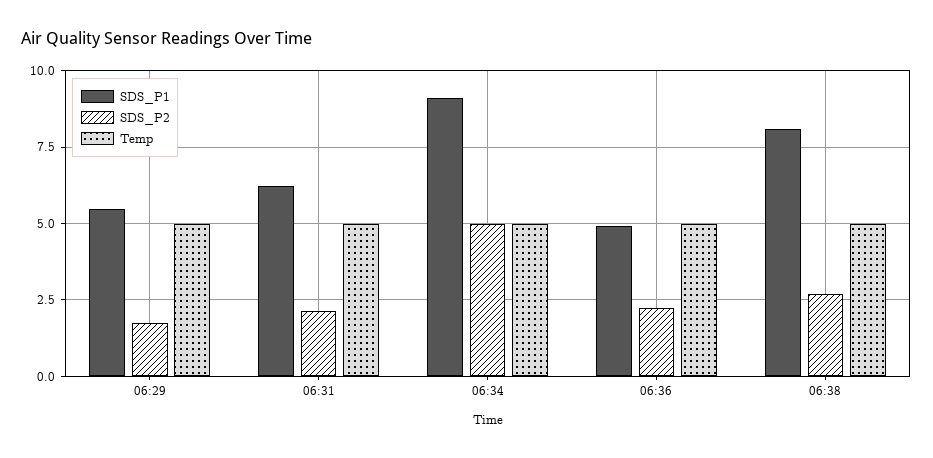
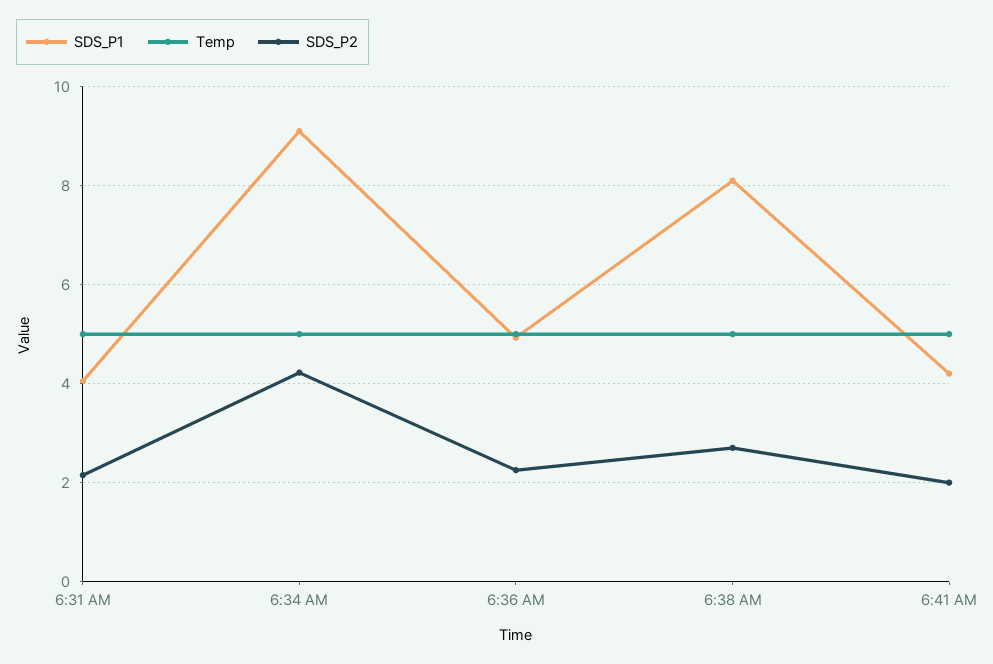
SDS_P1, 06:29: 5.5 -> none
SDS_P2, 06:29: 1.75 -> none
Temp, 06:29: 5 -> none
SDS_P1, 06:31: 6.25 -> 4
SDS_P2, 06:34: 5 -> 4.2
SDS_P1, 6:41 AM: none -> 4.2
Temp, 6:41 AM: none -> 5
SDS_P2, 6:41 AM: none -> 2

